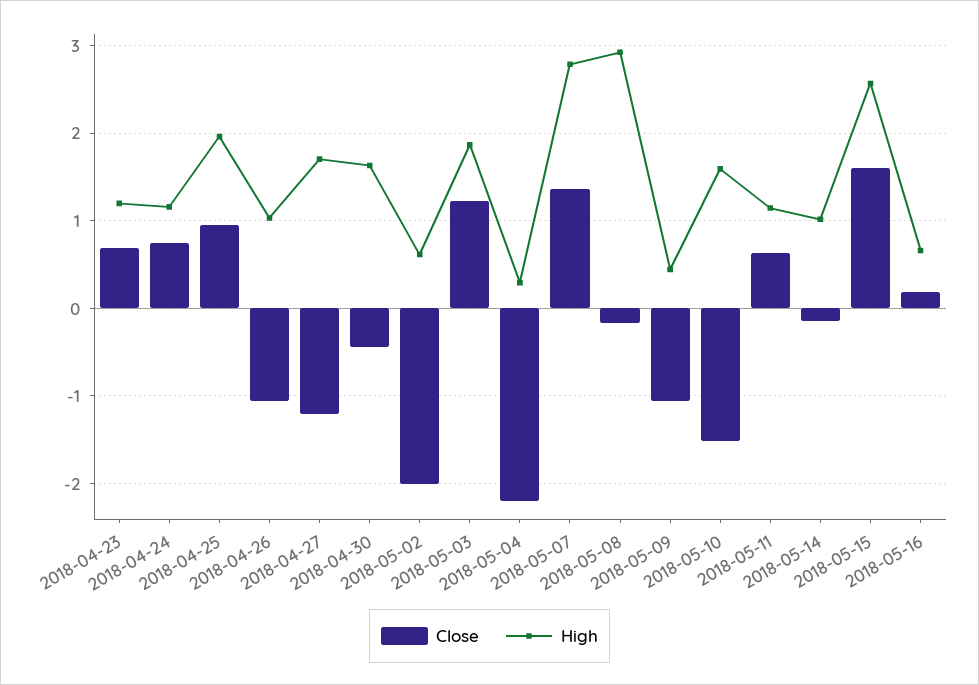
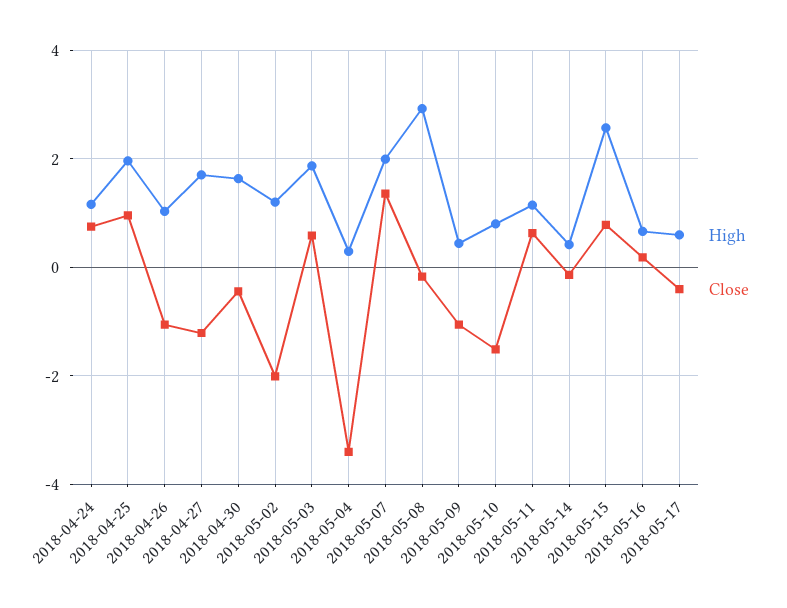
Close, 2018-04-23: 0.7 -> none
High, 2018-04-23: 1.2 -> none
High, 2018-05-02: 0.6 -> 1.2
Close, 2018-05-03: 1.2 -> 0.6
Close, 2018-05-04: -2.2 -> -3.4
High, 2018-05-07: 2.8 -> 2
High, 2018-05-10: 1.6 -> 0.8
High, 2018-05-14: 1 -> 0.4
Close, 2018-05-15: 1.6 -> 0.8
High, 2018-05-17: none -> 0.6
Close, 2018-05-17: none -> -0.4

